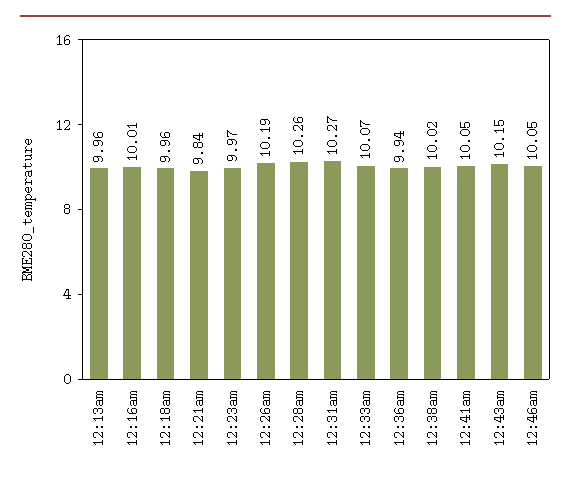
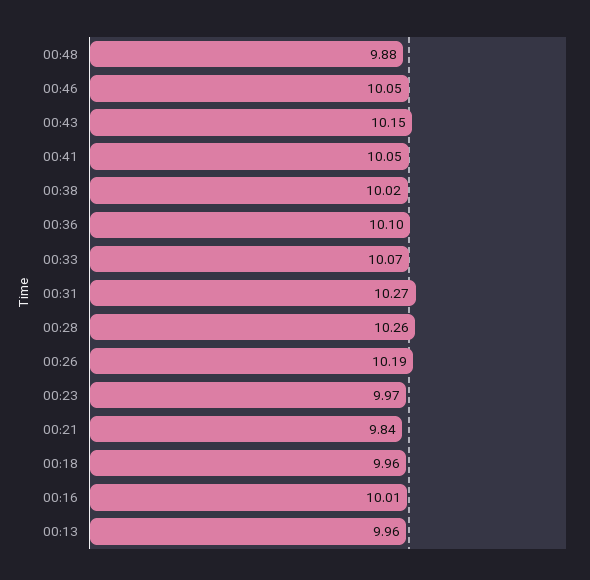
12:36am: 9.94 -> 10.1
00:48: none -> 9.88

